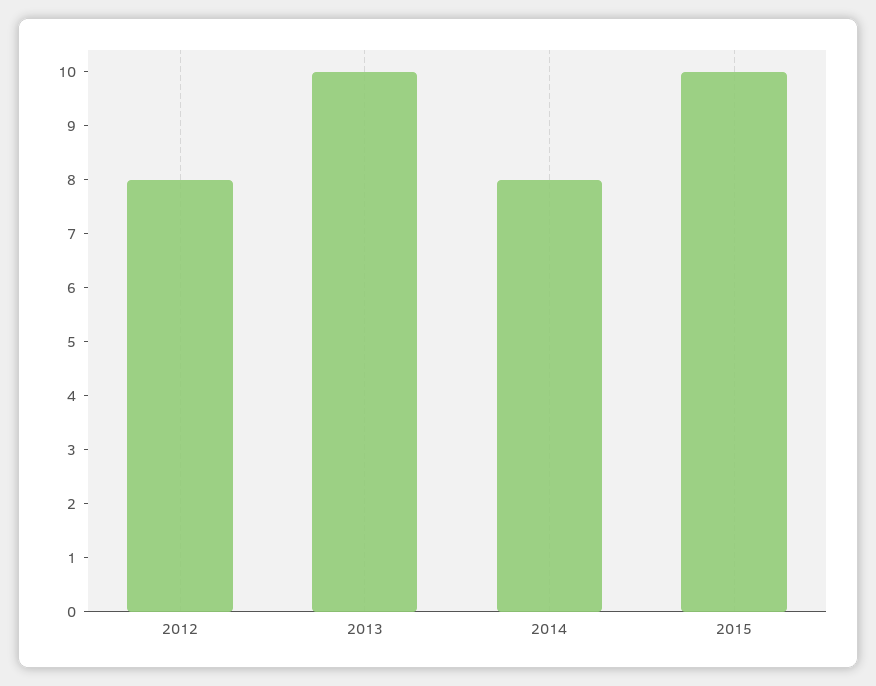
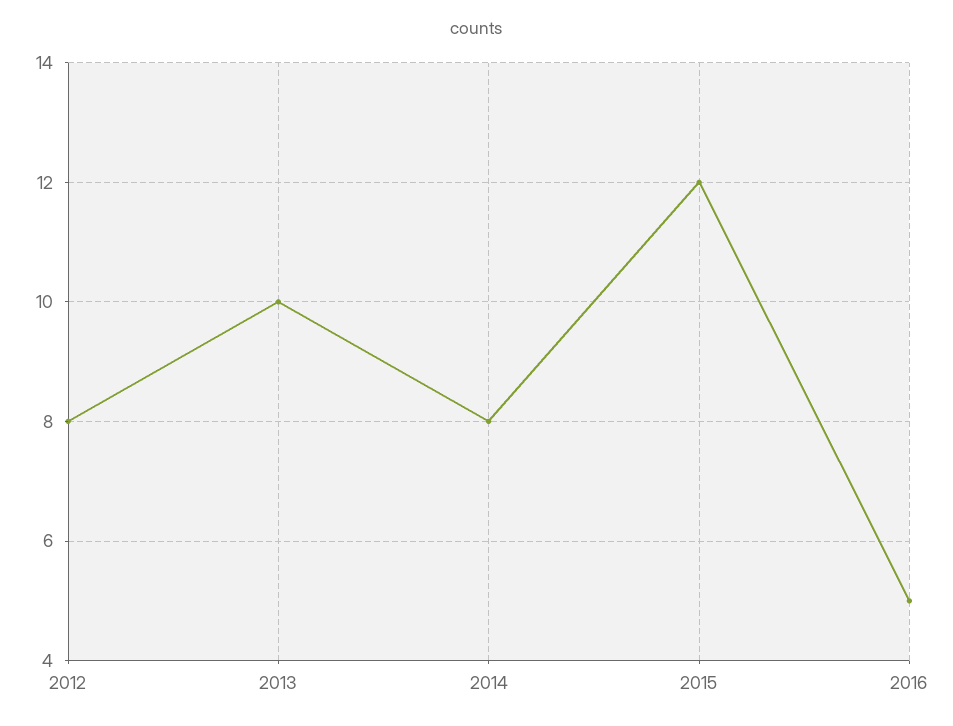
2015: 10 -> 12
2016: none -> 5

